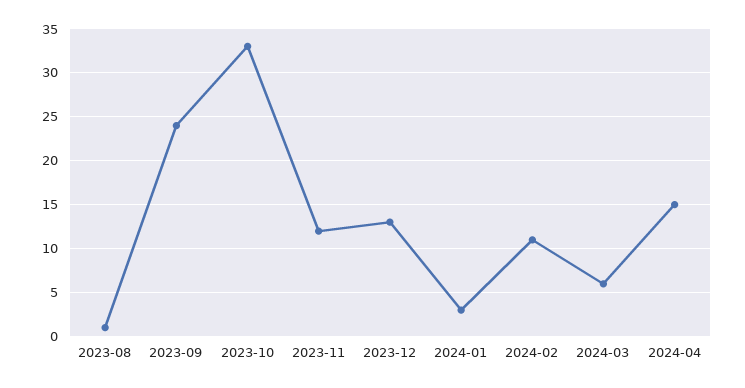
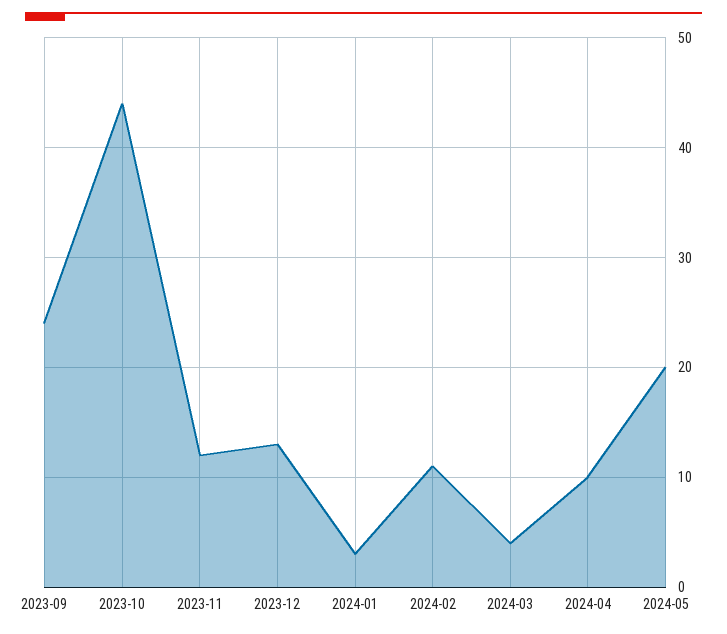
2023-08: 1 -> none
2023-10: 33 -> 44
2024-03: 6 -> 4
2024-04: 15 -> 10
2024-05: none -> 20

